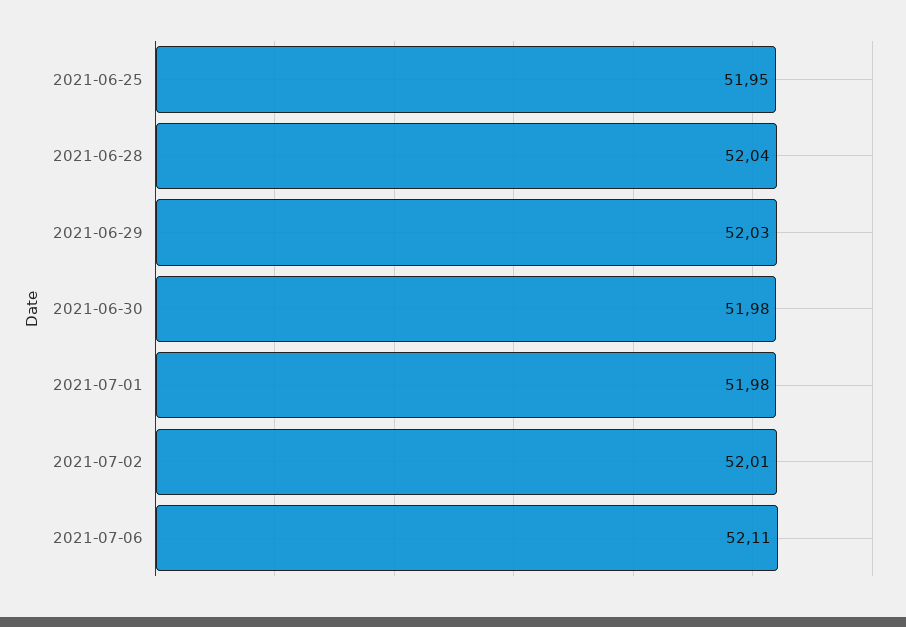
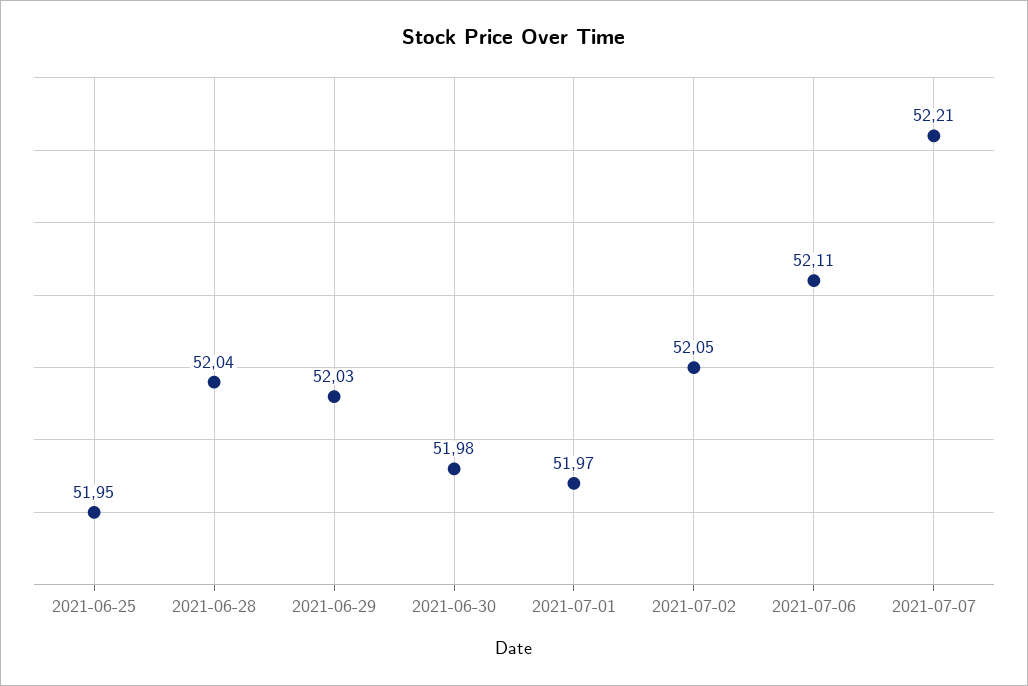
2021-07-01: 51.98 -> 51.97
2021-07-02: 52.01 -> 52.05
2021-07-07: none -> 52.21

